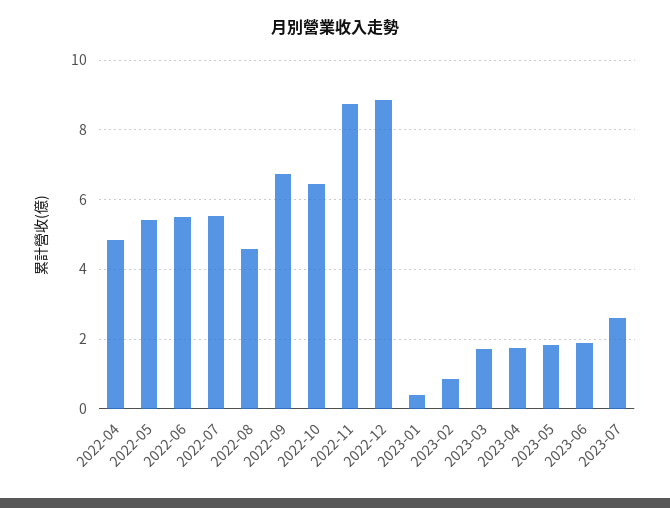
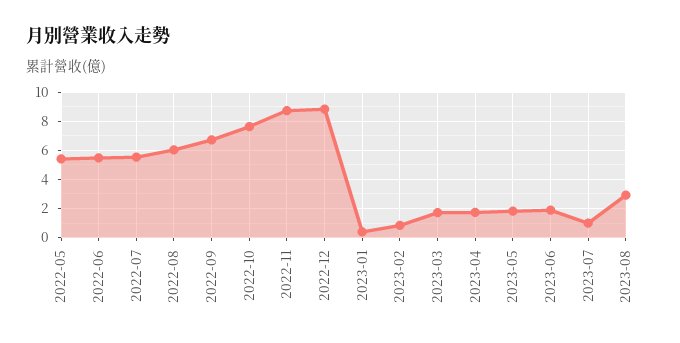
2022-04: 4.8 -> none
2022-08: 4.6 -> 6
2022-10: 6.4 -> 7.5
2023-07: 2.6 -> 1
2023-08: none -> 3

